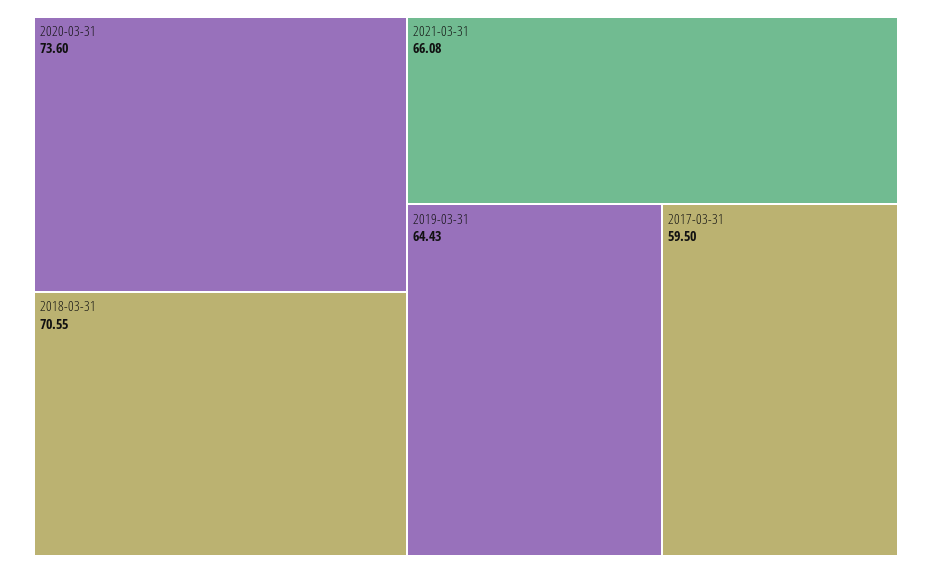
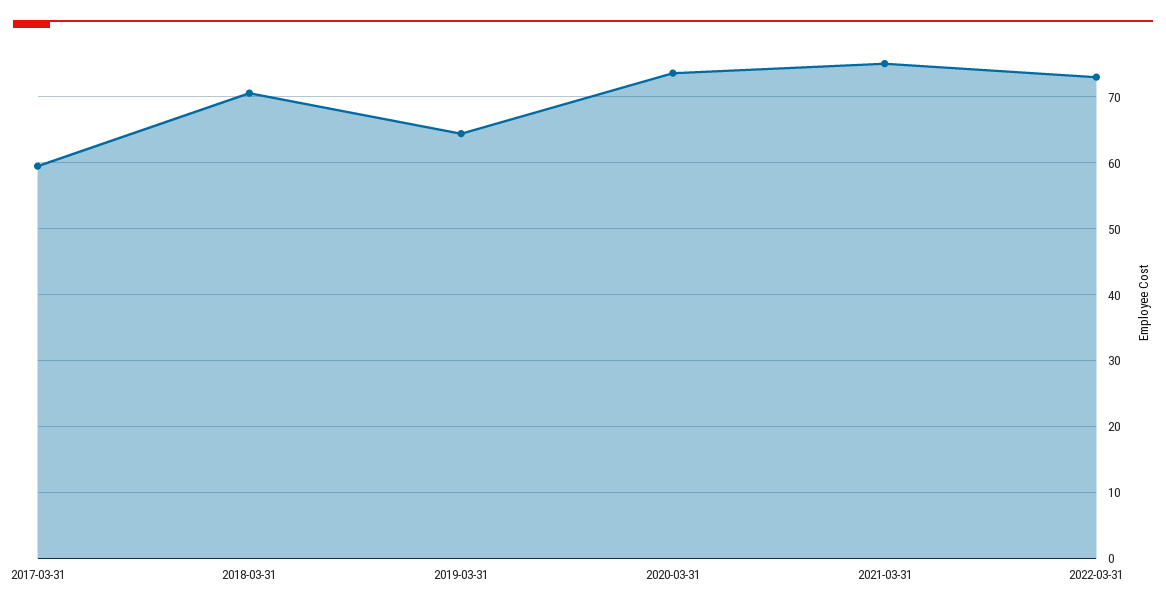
2021-03-31: 66.08 -> 75
2022-03-31: none -> 73

